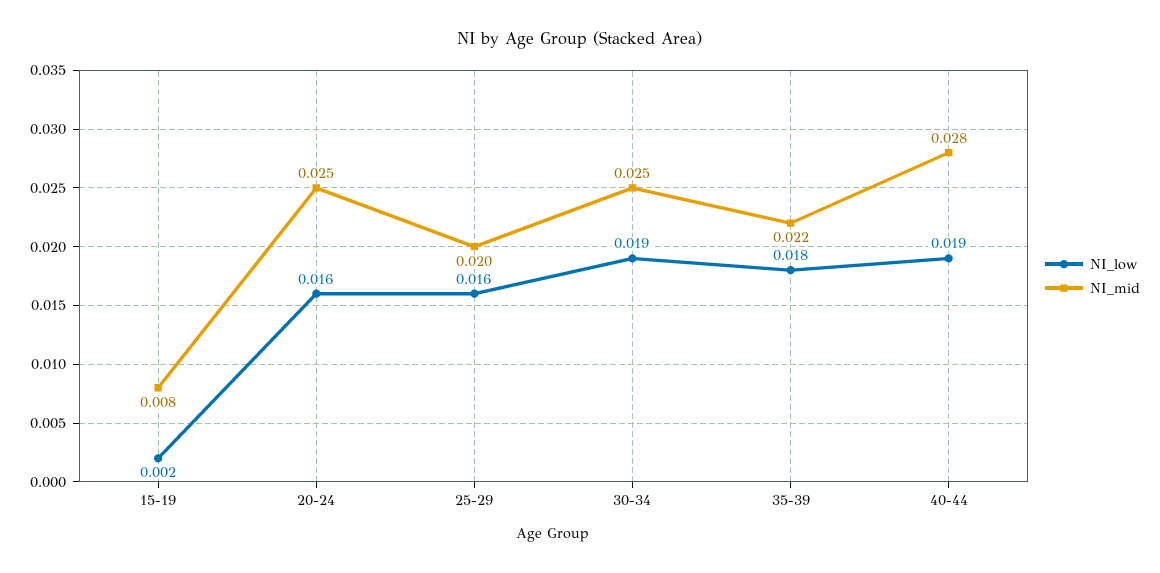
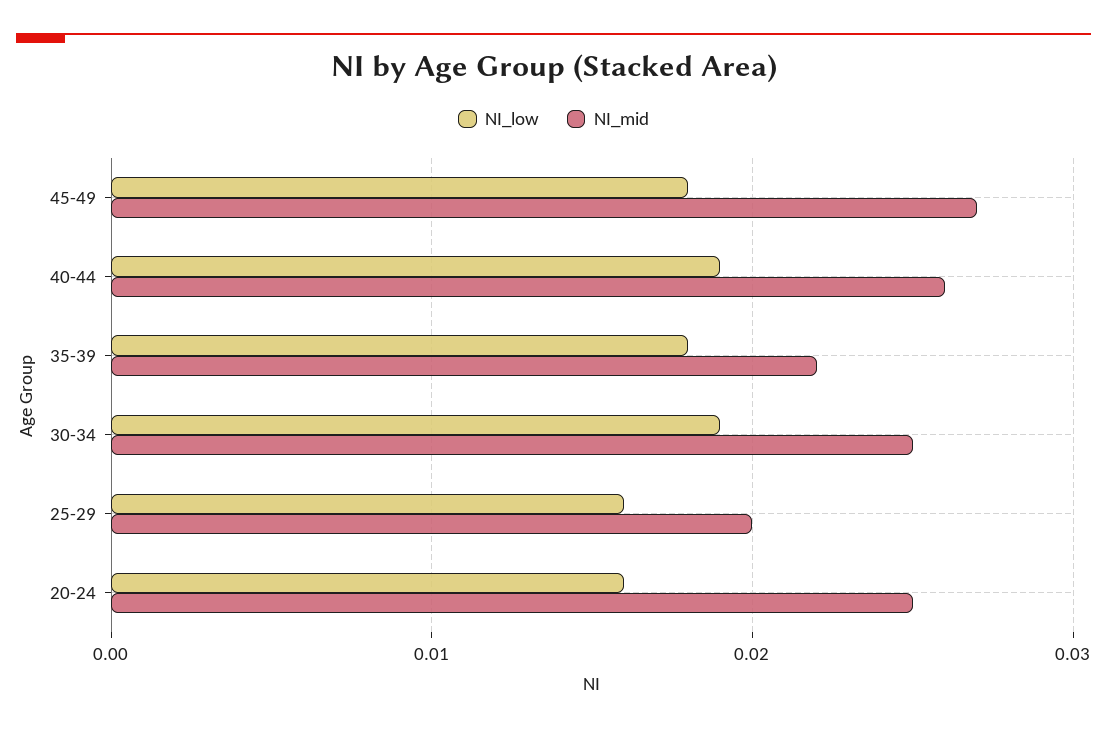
NI_low, 15-19: 0.002 -> none
NI_mid, 15-19: 0.008 -> none
NI_mid, 40-44: 0.028 -> 0.026
NI_low, 45-49: none -> 0.018
NI_mid, 45-49: none -> 0.027

